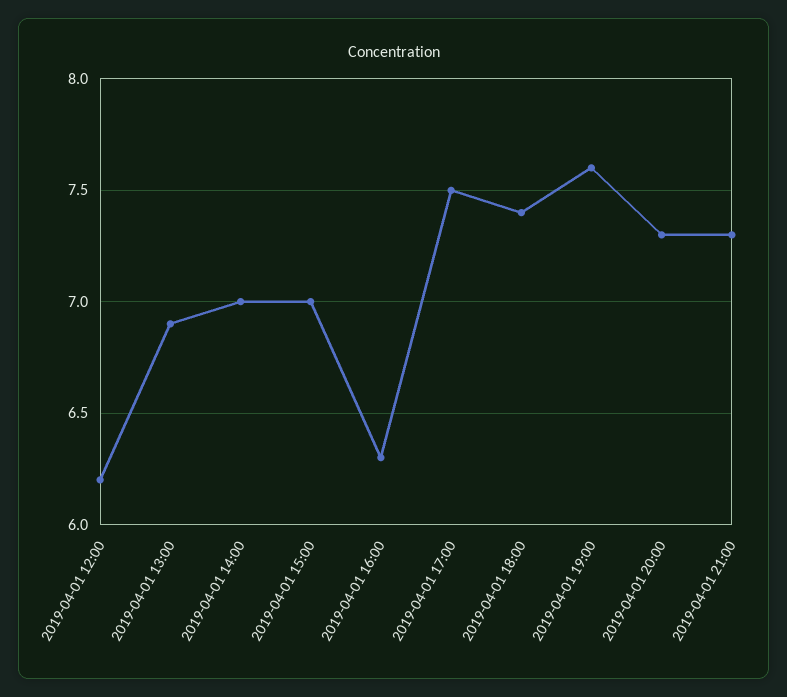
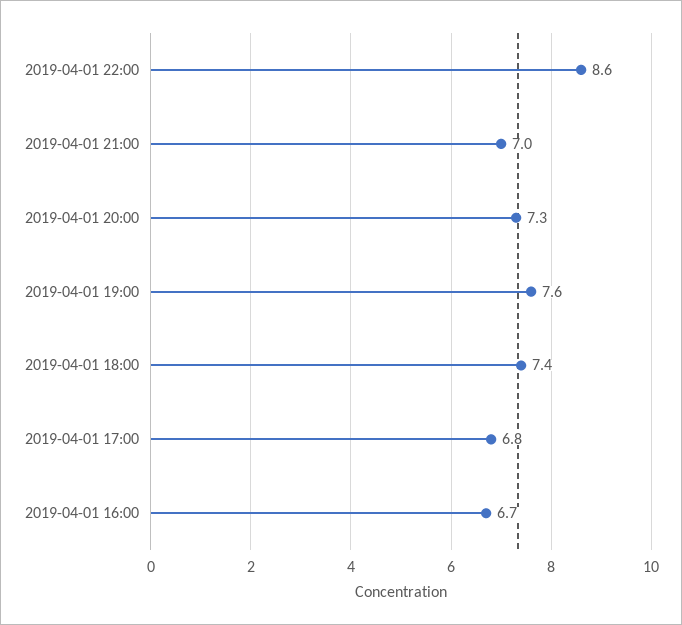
2019-04-01 12:00: 6.2 -> none
2019-04-01 13:00: 6.9 -> none
2019-04-01 14:00: 7 -> none
2019-04-01 15:00: 7 -> none
2019-04-01 16:00: 6.3 -> 6.7
2019-04-01 17:00: 7.5 -> 6.8
2019-04-01 21:00: 7.3 -> 7
2019-04-01 22:00: none -> 8.6

